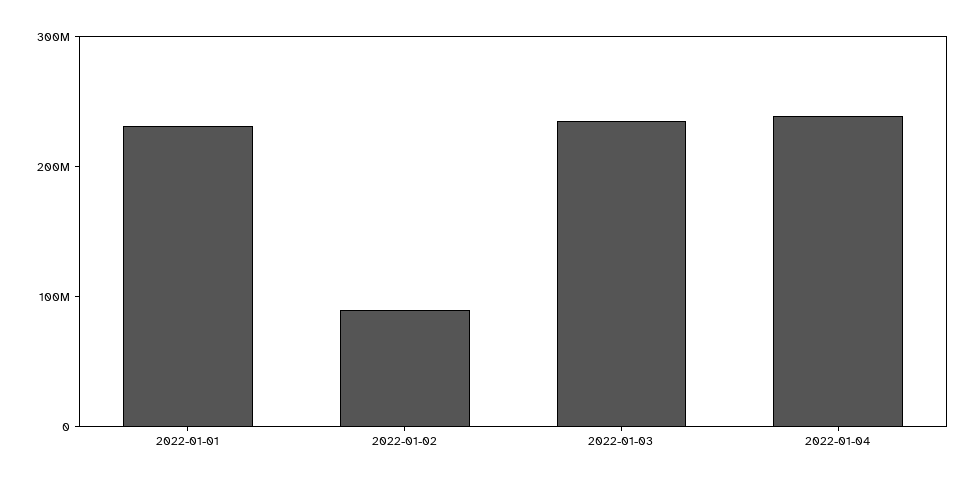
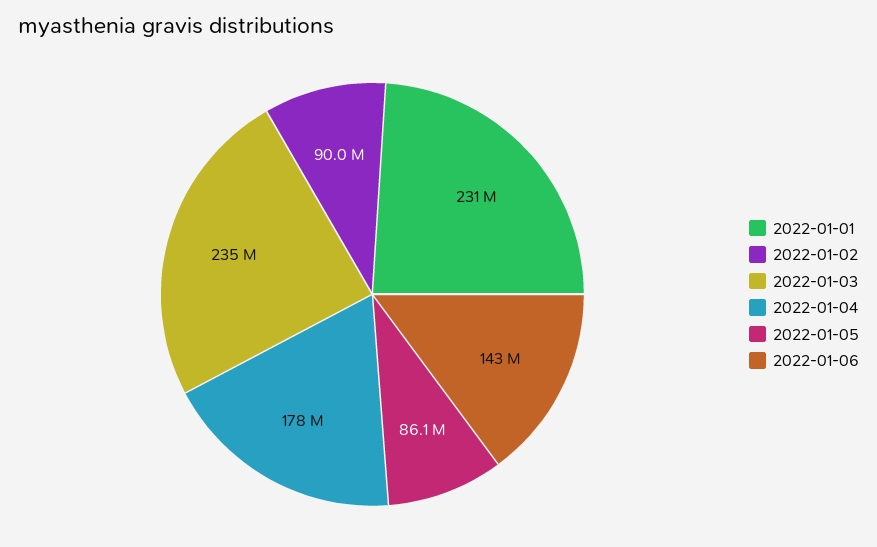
2022-01-04: 240000000 -> 178000000
2022-01-05: none -> 86100000
2022-01-06: none -> 143000000

